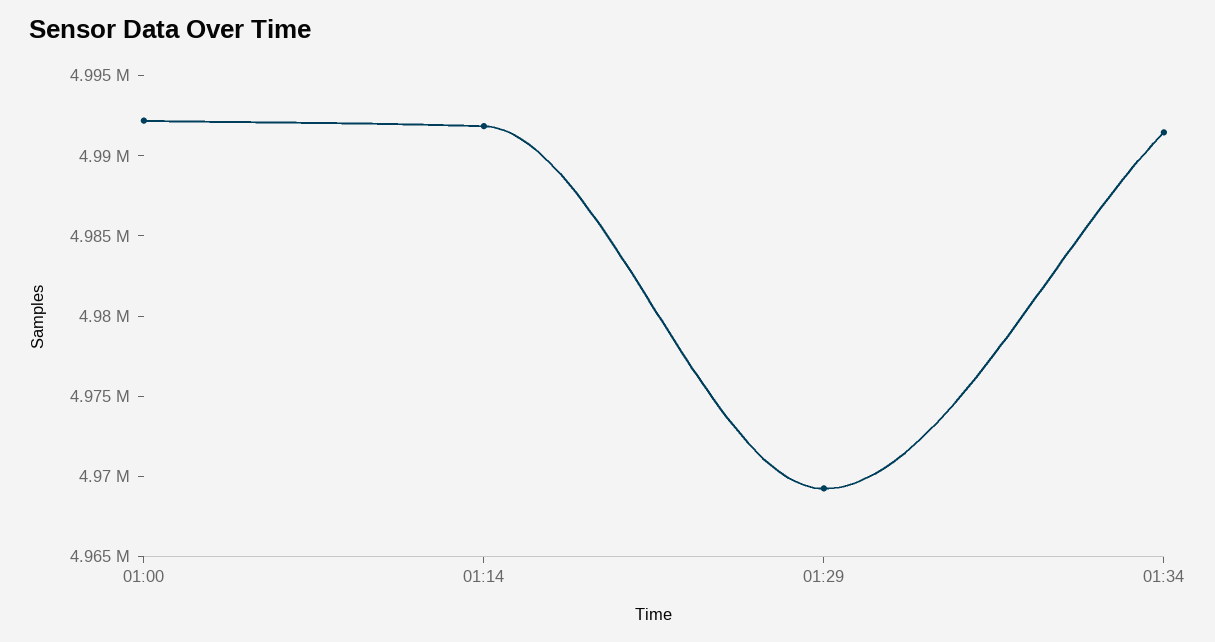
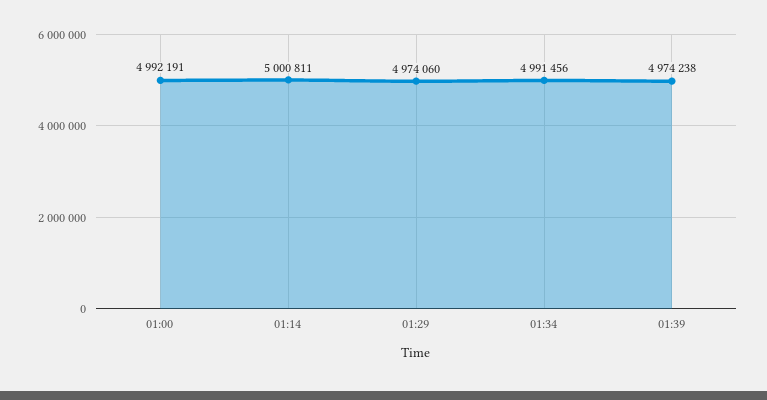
01:14: 4992000 -> 5000811
01:29: 4969000 -> 4974060
01:39: none -> 4974238

